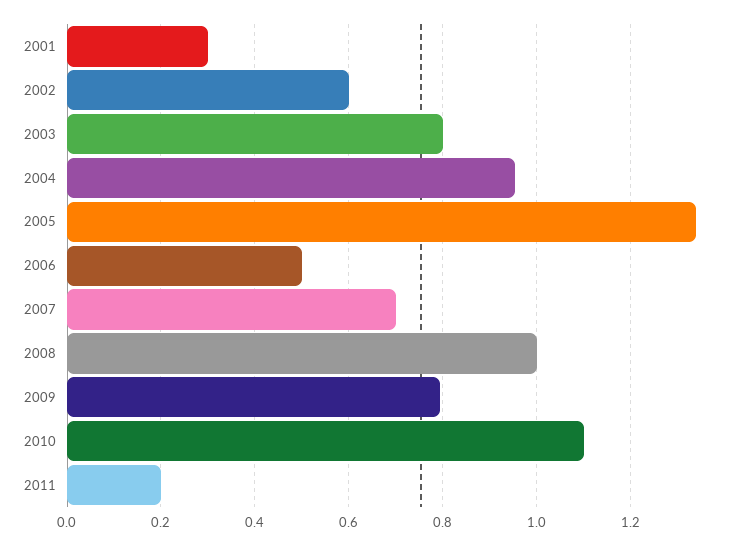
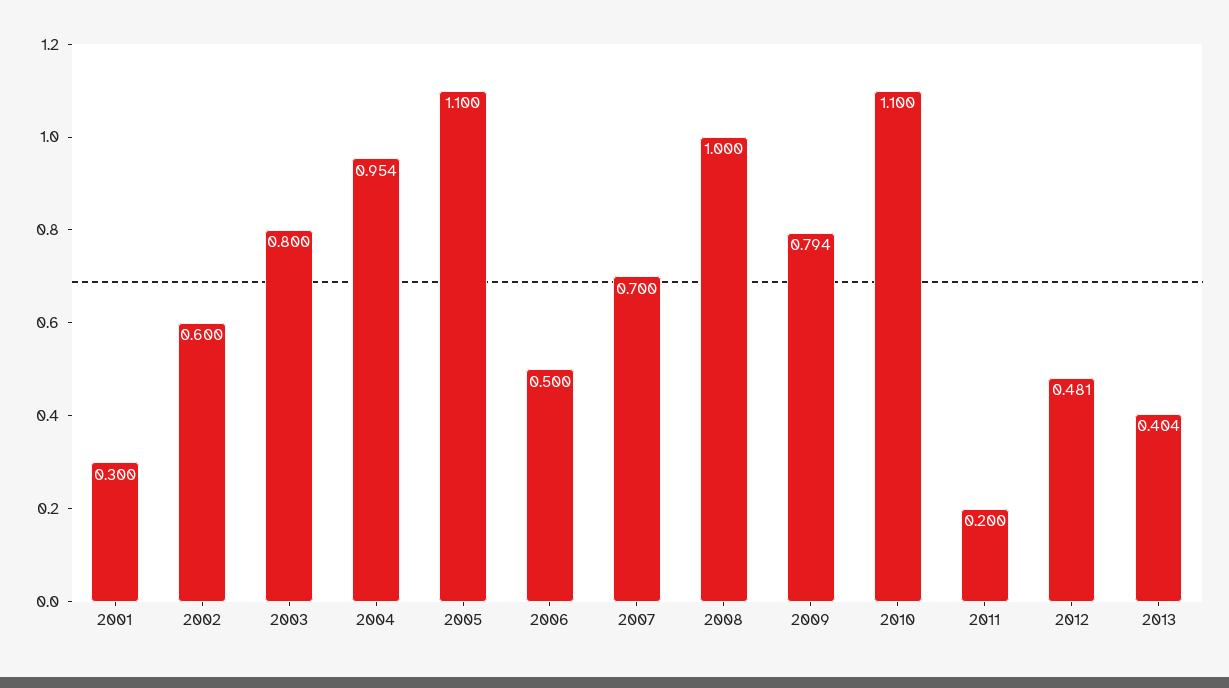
2005: 1.34 -> 1.1
2012: none -> 0.481
2013: none -> 0.404

